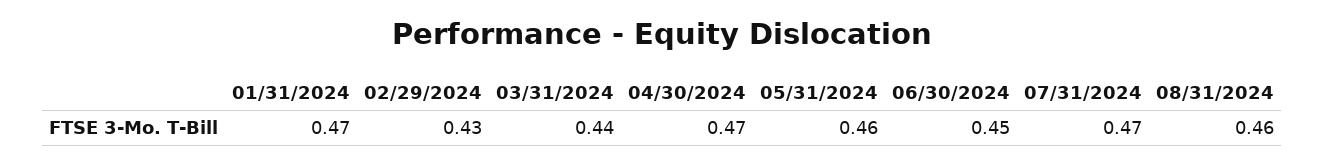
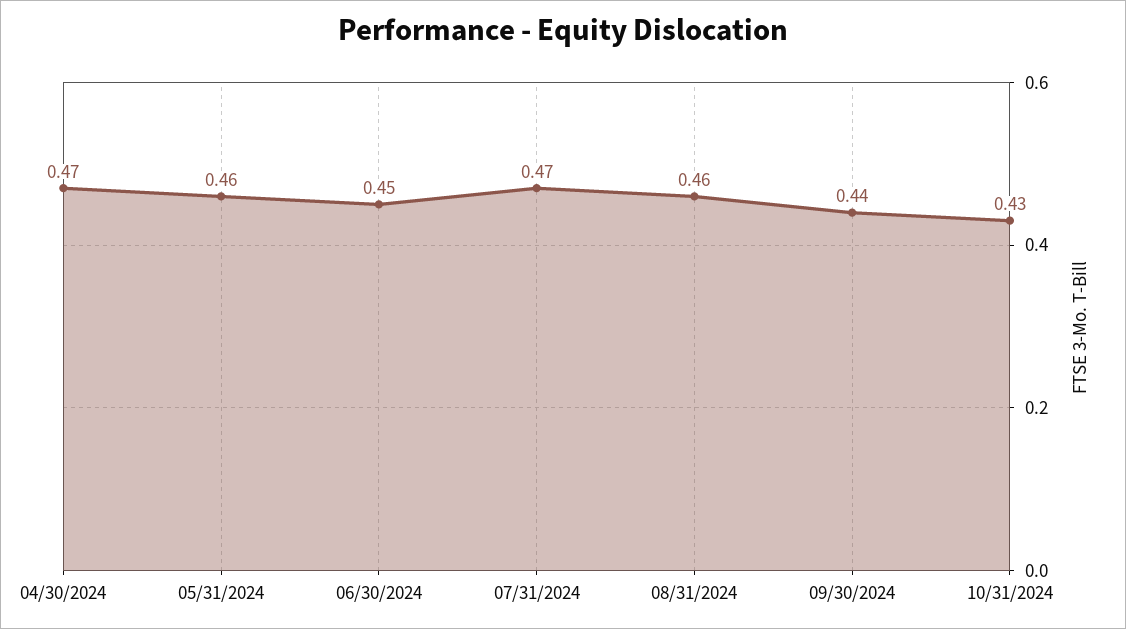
01/31/2024: 0.47 -> none
02/29/2024: 0.43 -> none
03/31/2024: 0.44 -> none
09/30/2024: none -> 0.44
10/31/2024: none -> 0.43

